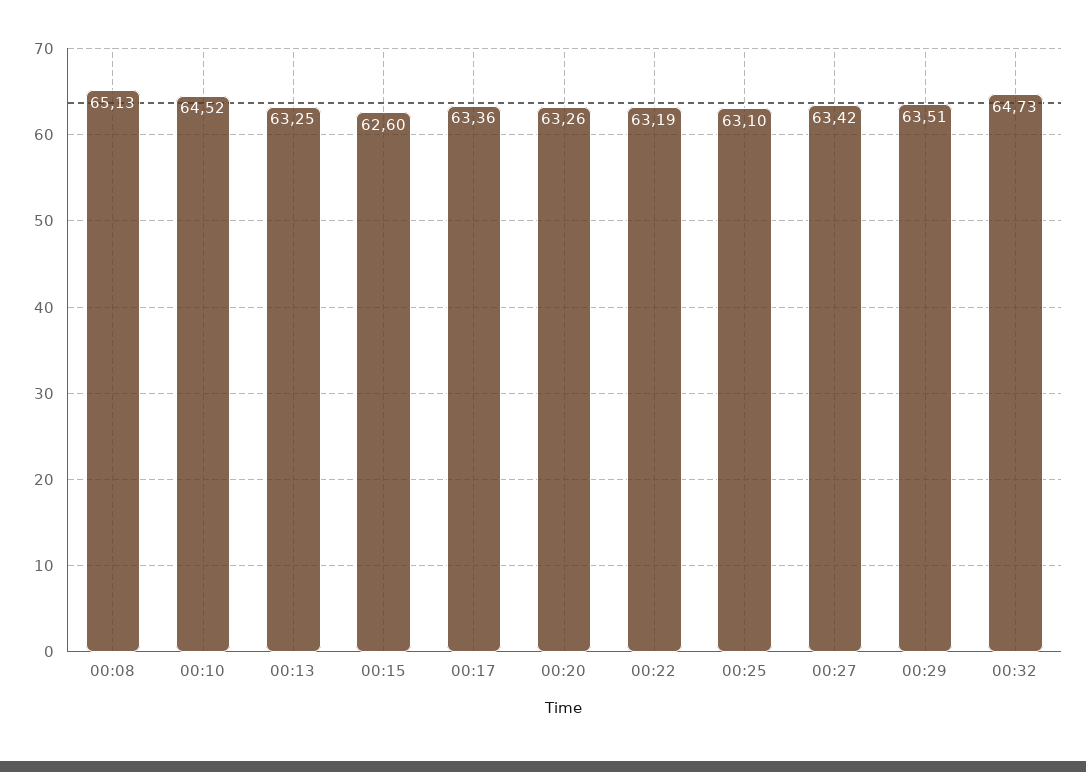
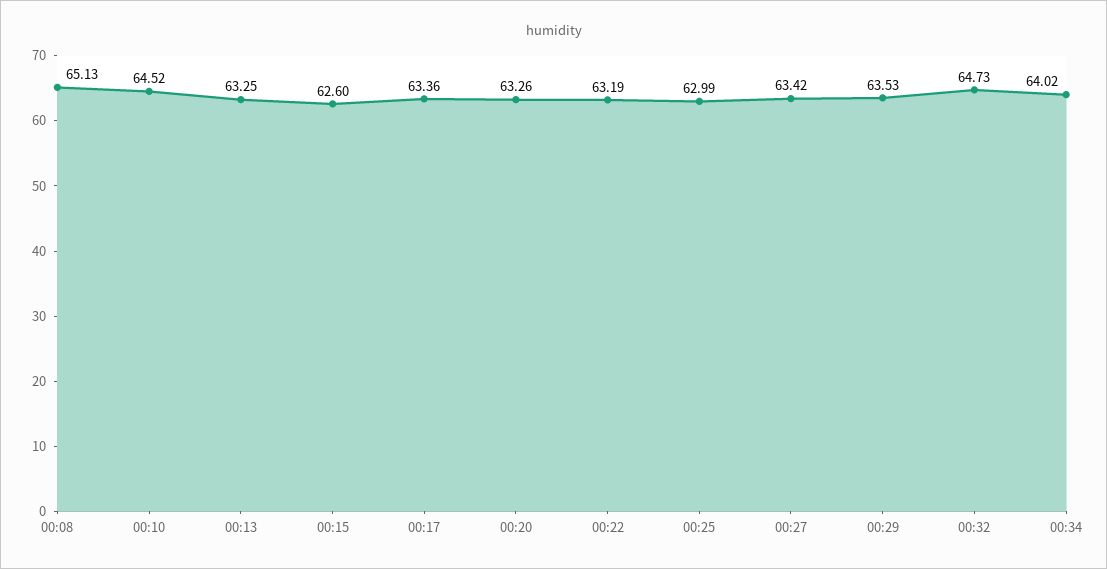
00:25: 63.1 -> 62.99
00:29: 63.51 -> 63.53
00:34: none -> 64.02

